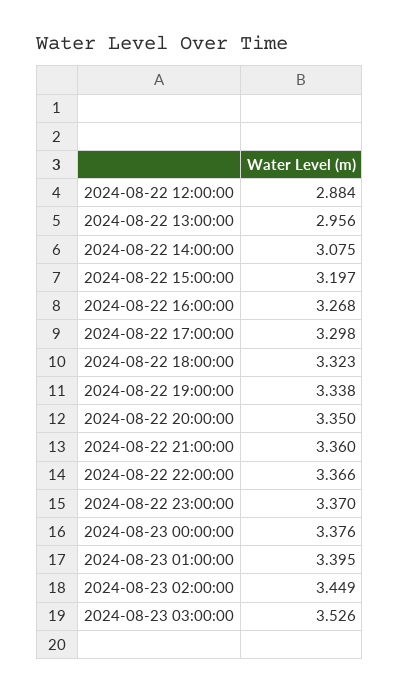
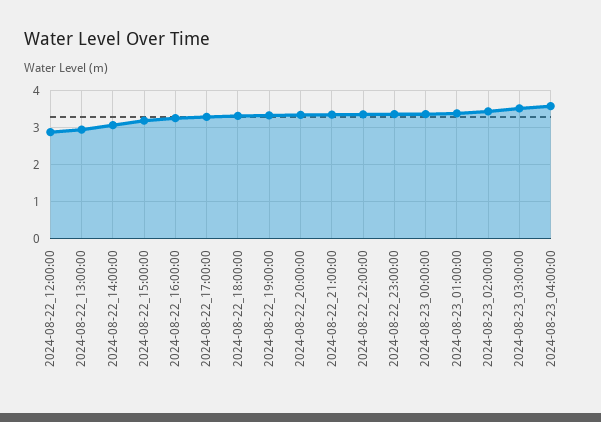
2024-08-23_04:00:00: none -> 3.6

